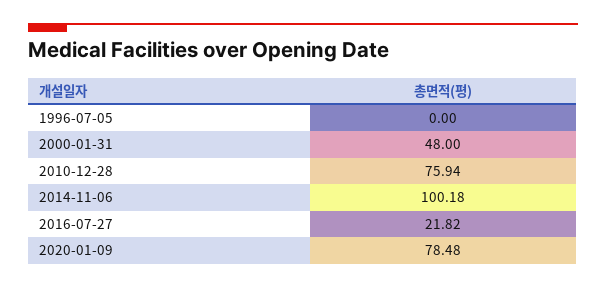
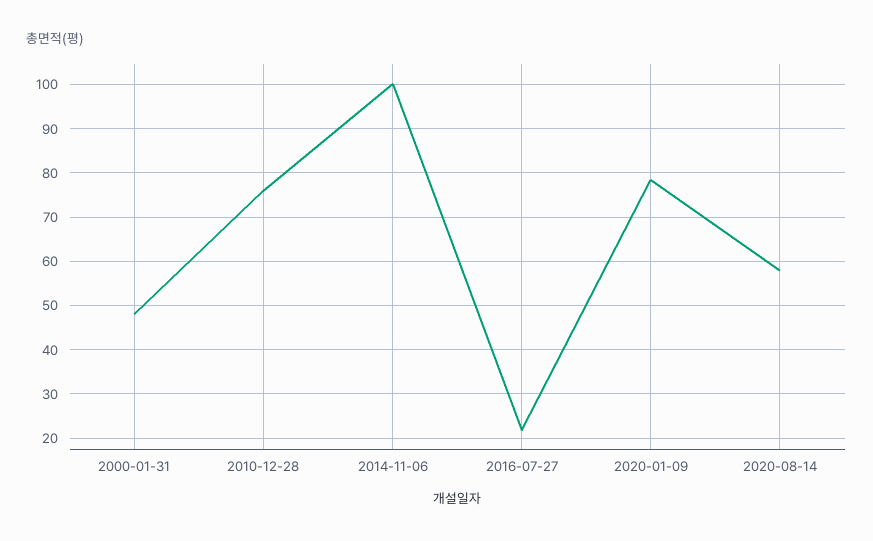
1996-07-05: 0 -> none
2020-08-14: none -> 58

